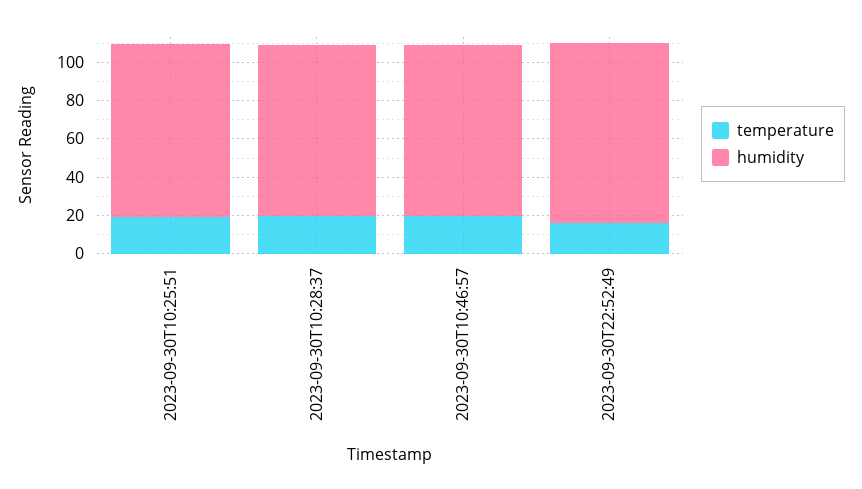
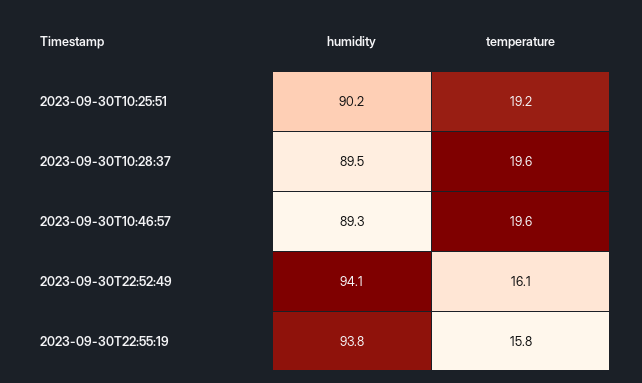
humidity, 2023-09-30T22:55:19: none -> 93.8
temperature, 2023-09-30T22:55:19: none -> 15.8

